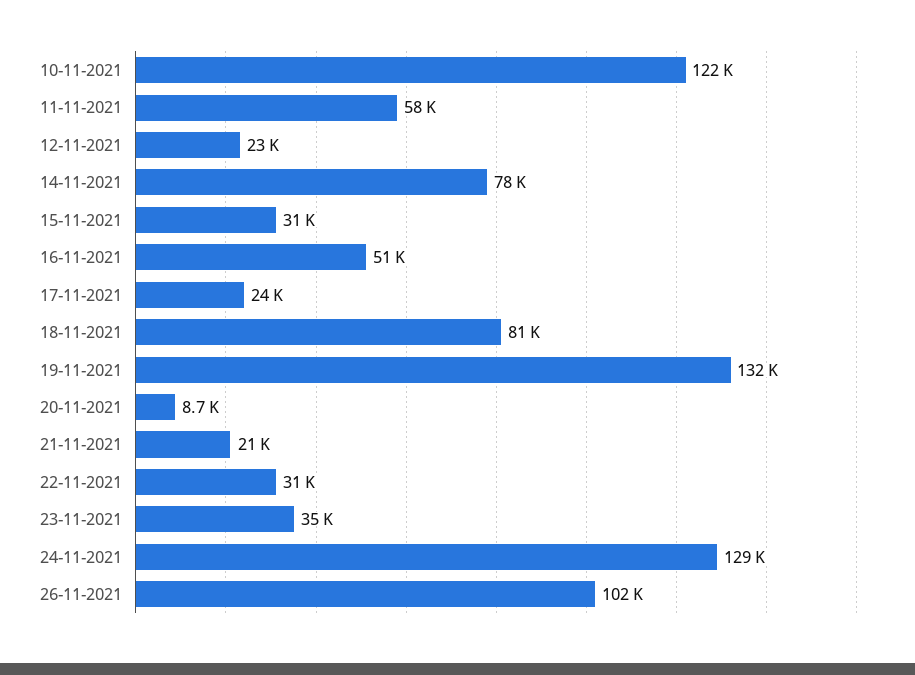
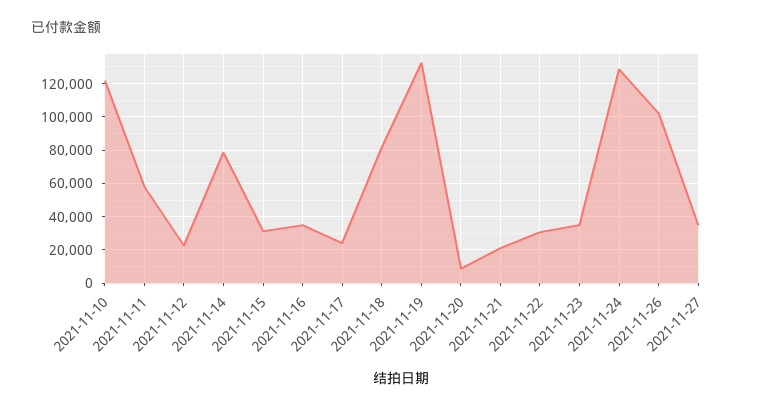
16-11-2021: 51000 -> 35000
2021-11-27: none -> 35000

